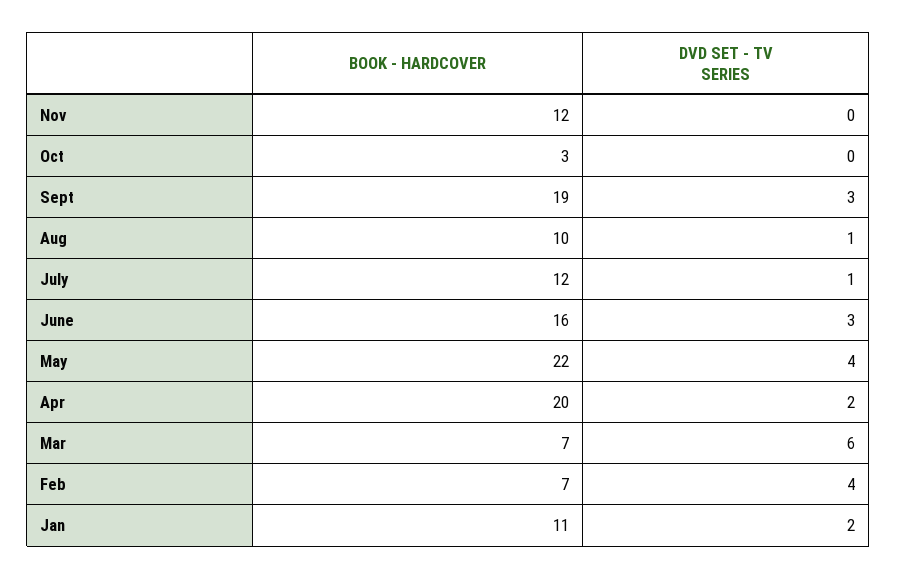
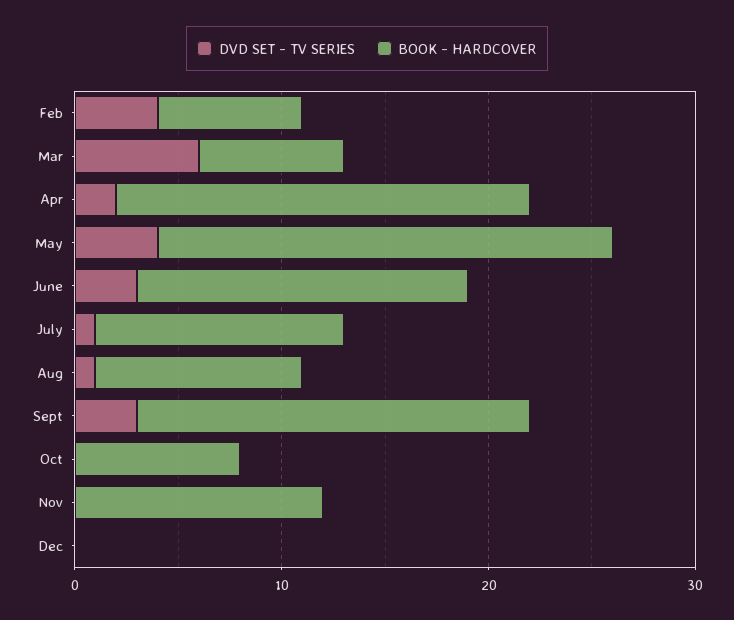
BOOK - HARDCOVER, Oct: 3 -> 8
BOOK - HARDCOVER, Jan: 11 -> none
DVD SET - TV SERIES, Jan: 2 -> none
DVD SET - TV SERIES, Dec: none -> 0
BOOK - HARDCOVER, Dec: none -> 0

